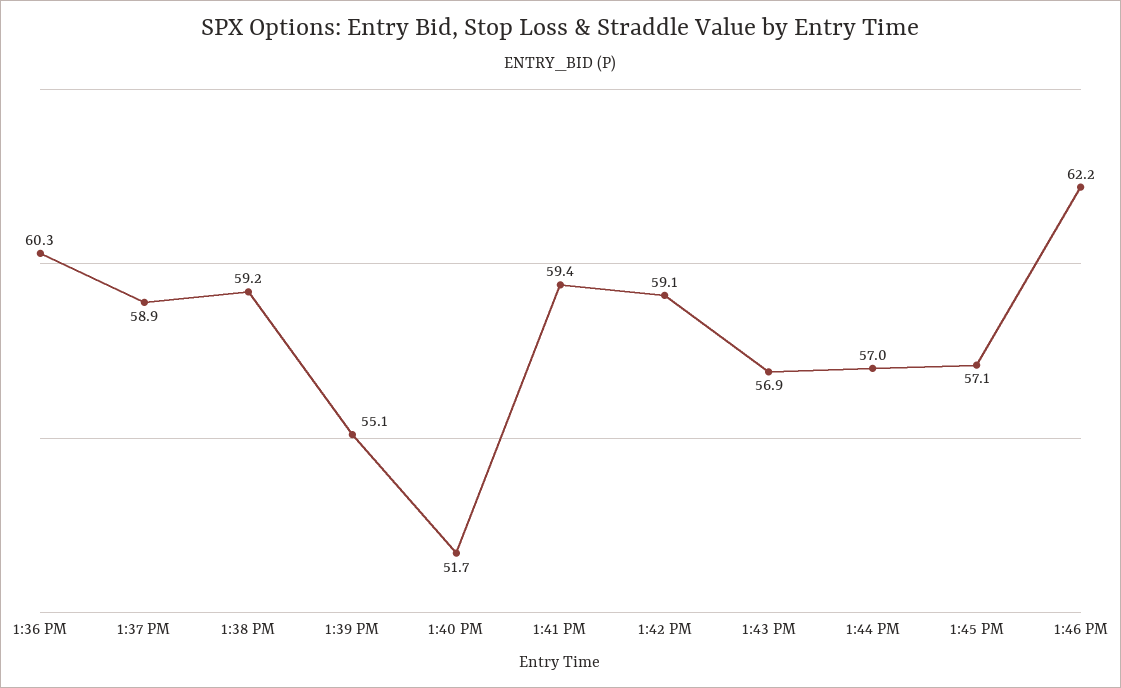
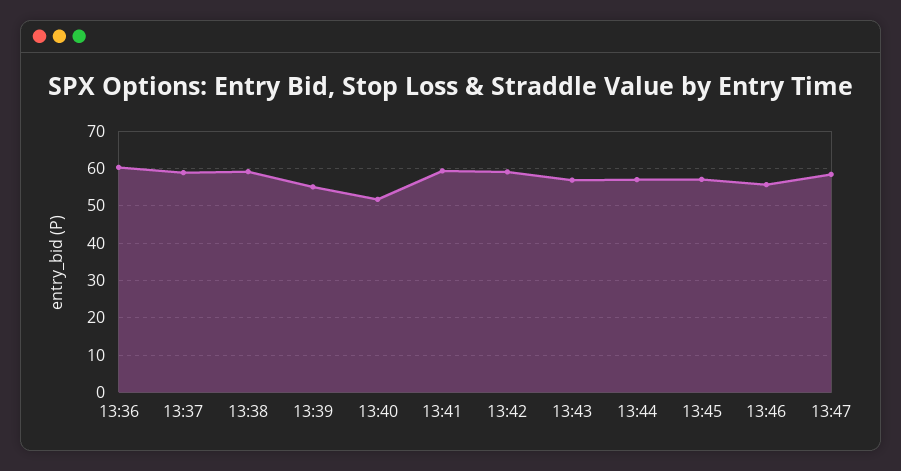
1:46 PM: 62.2 -> 56
13:47: none -> 58

